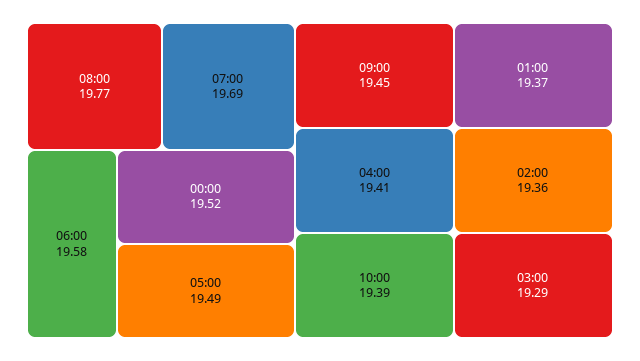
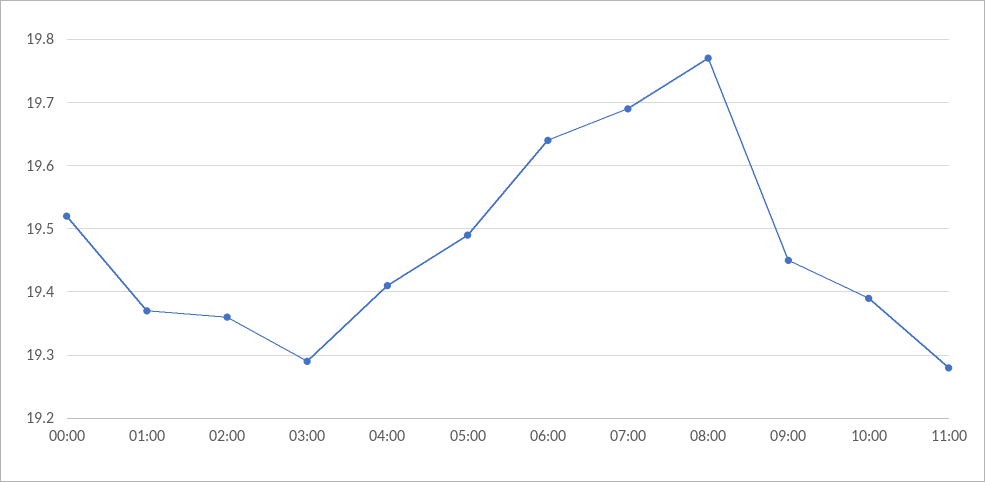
06:00: 19.58 -> 19.64
11:00: none -> 19.28

